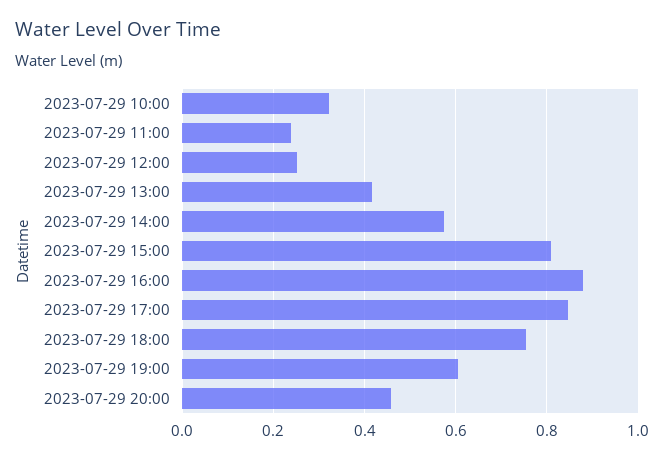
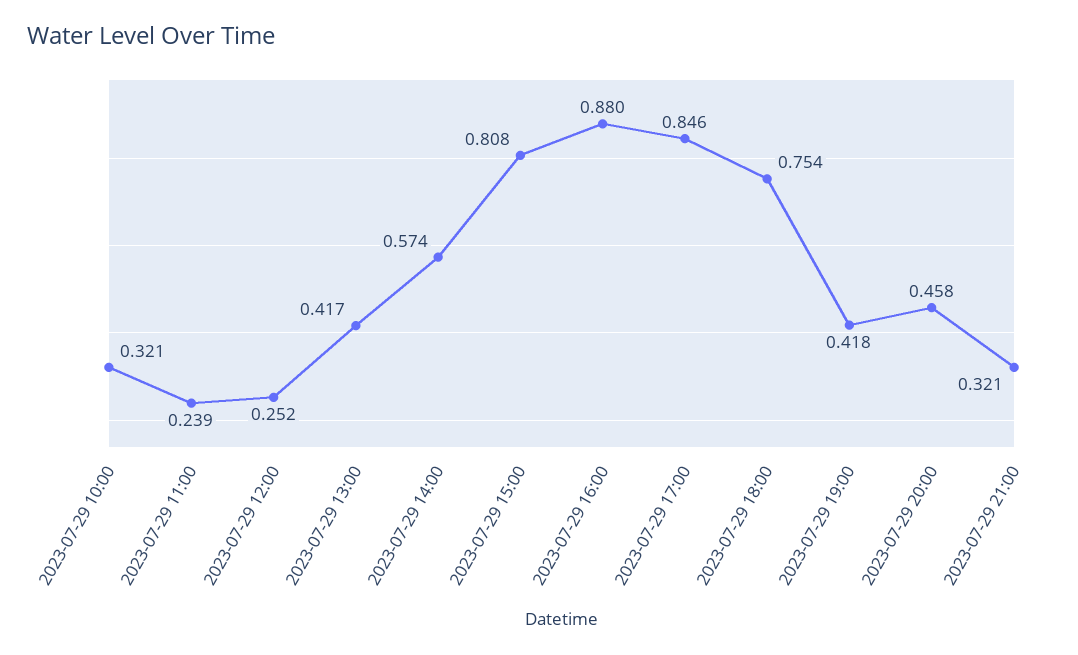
2023-07-29 19:00: 0.6 -> 0.418
2023-07-29 21:00: none -> 0.321

